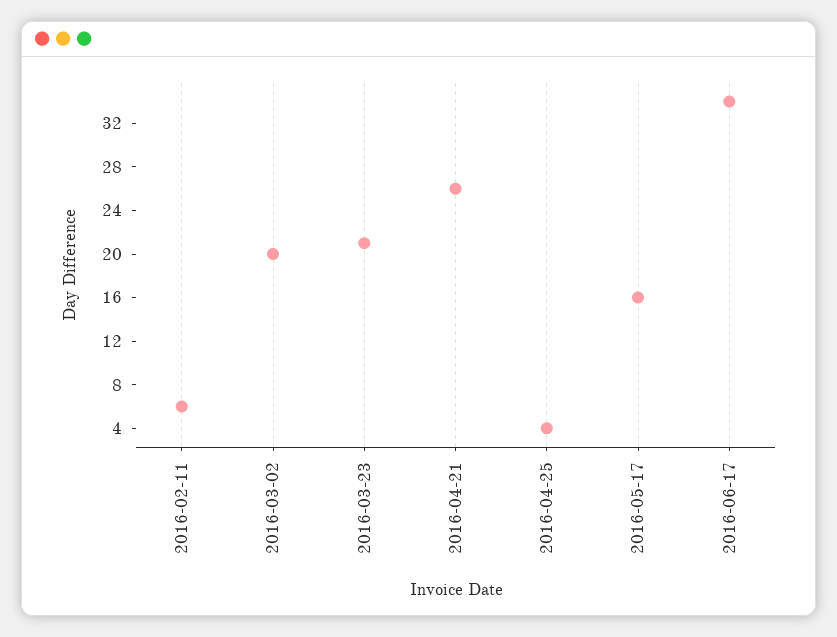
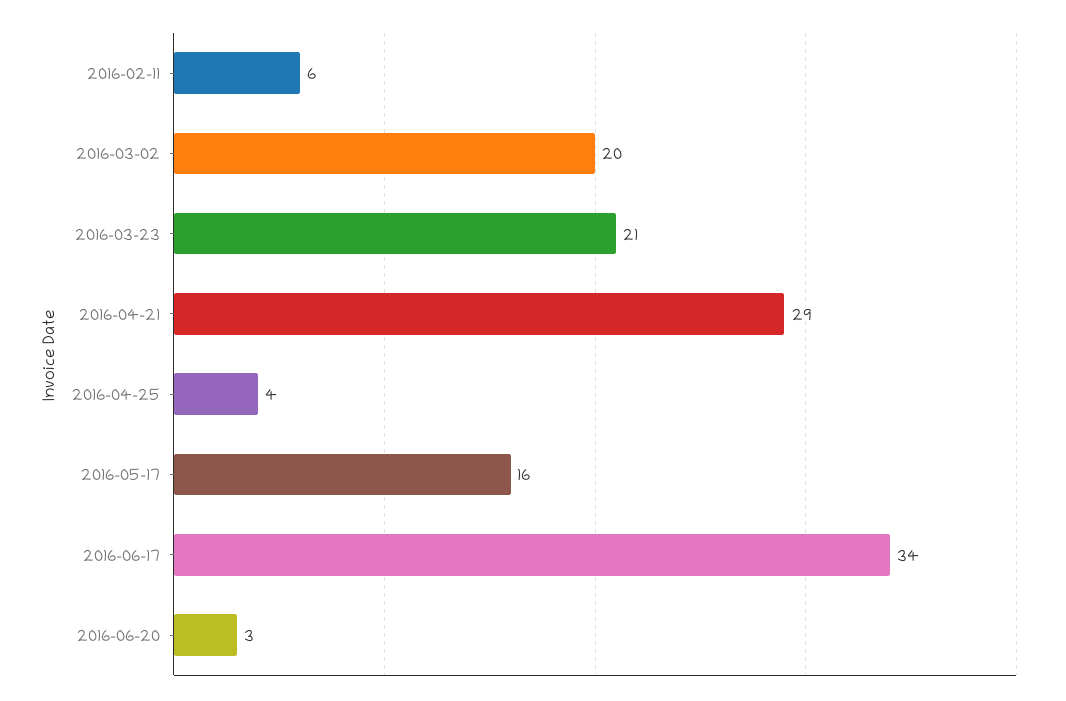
2016-04-21: 26 -> 29
2016-06-20: none -> 3

